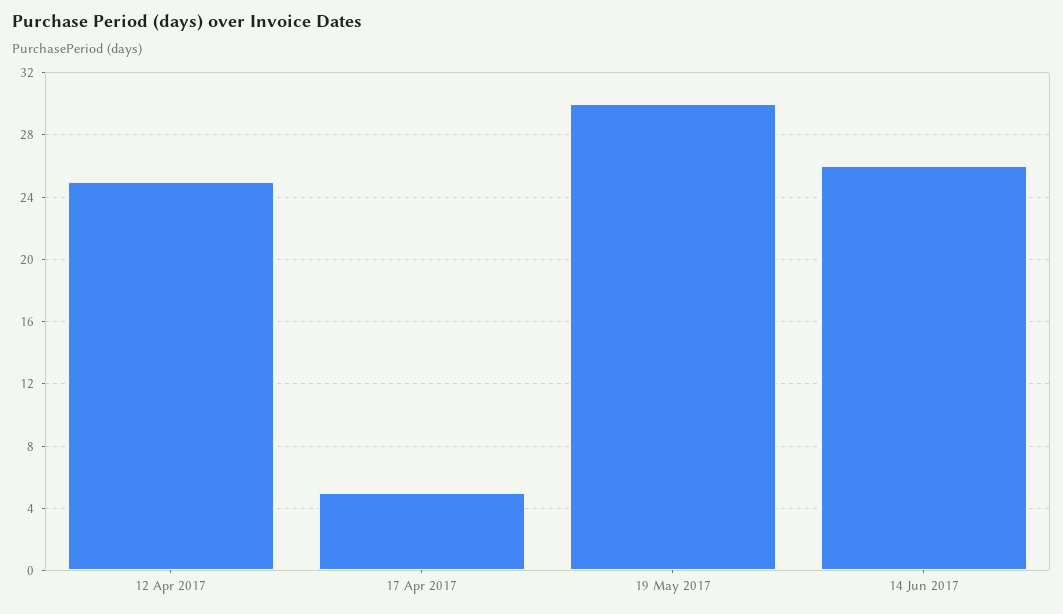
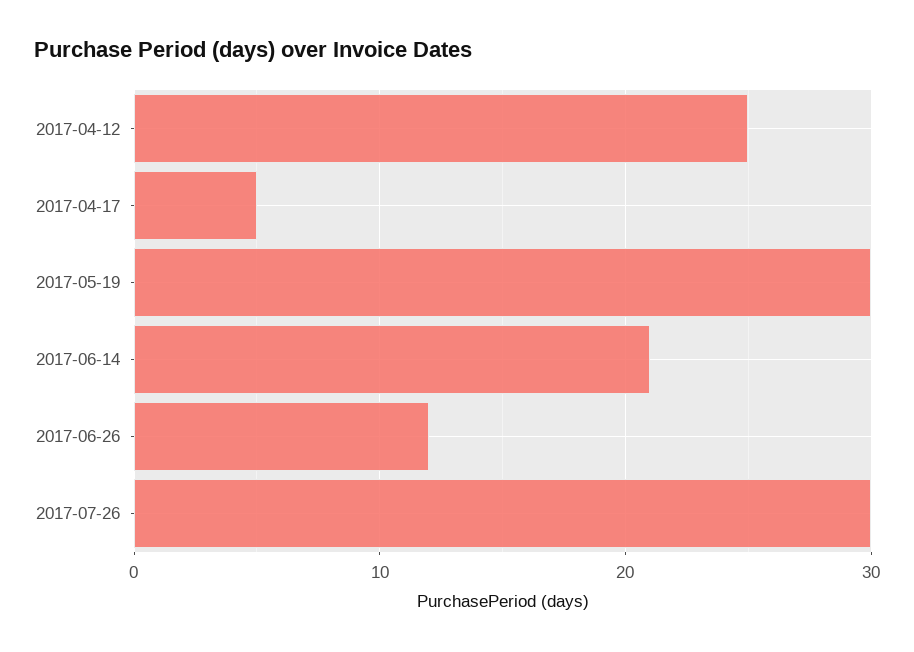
14 Jun 2017: 26 -> 21
2017-06-26: none -> 12
2017-07-26: none -> 30

